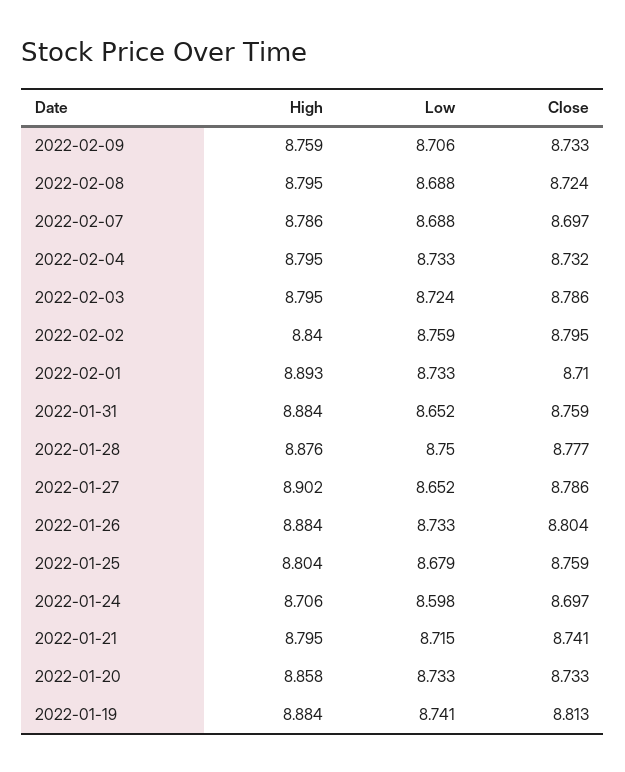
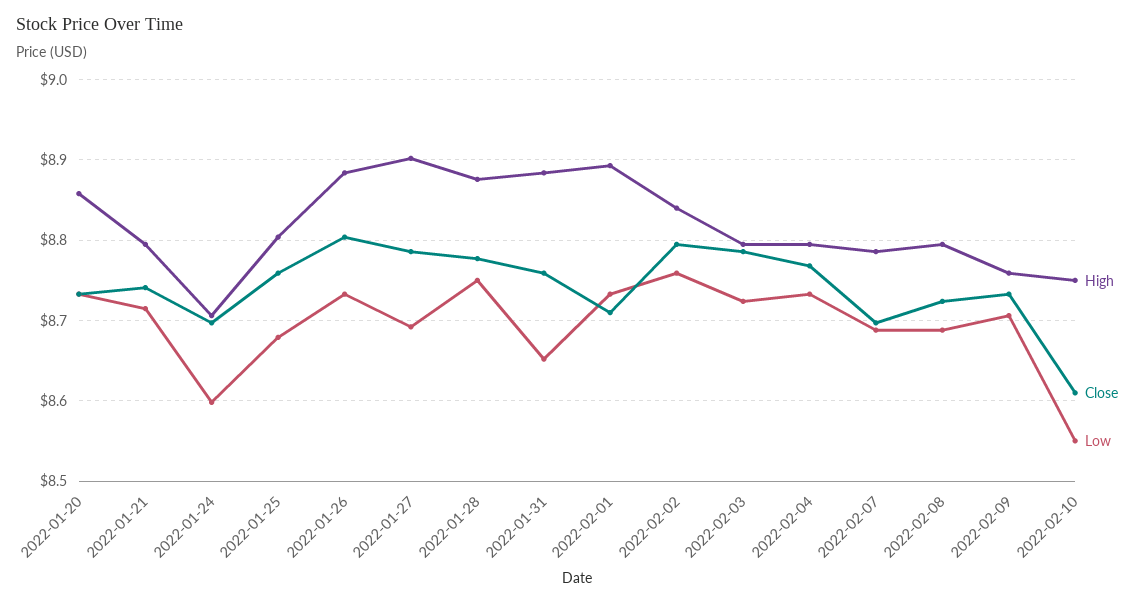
Close, 2022-02-04: 8.732 -> 8.77
Low, 2022-01-27: 8.652 -> 8.69
High, 2022-01-19: 8.884 -> none
Low, 2022-01-19: 8.741 -> none
Close, 2022-01-19: 8.813 -> none
High, 2022-02-10: none -> 8.75
Close, 2022-02-10: none -> 8.61
Low, 2022-02-10: none -> 8.55

